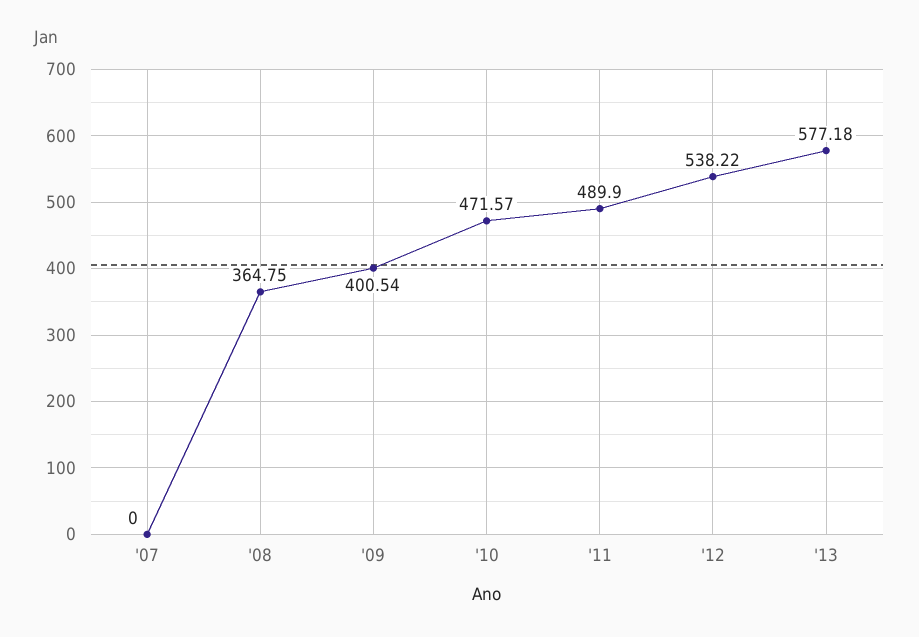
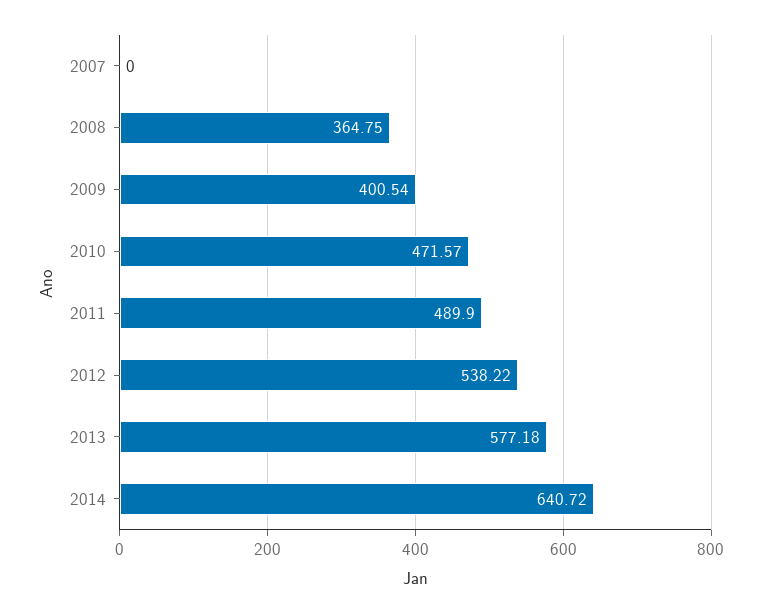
2014: none -> 640.72

